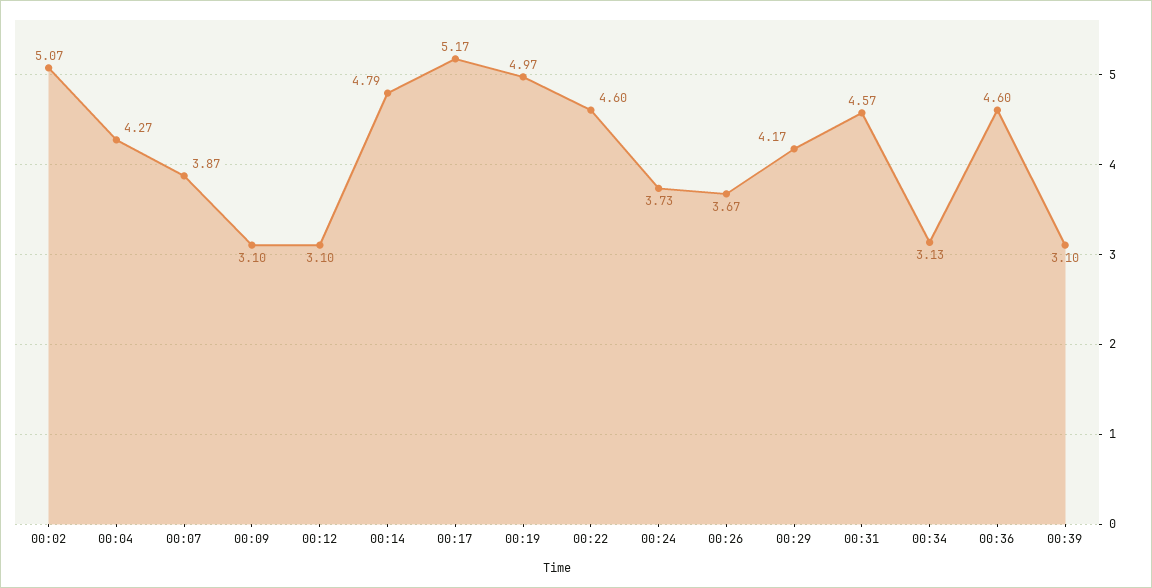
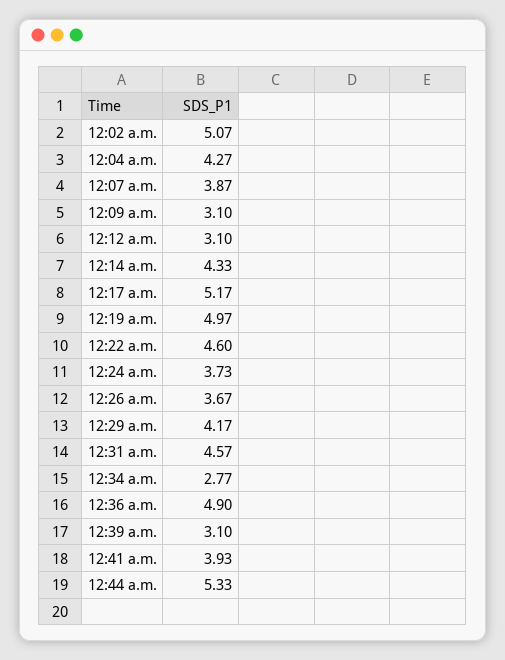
00:14: 4.79 -> 4.33
00:34: 3.13 -> 2.77
00:36: 4.6 -> 4.9
12:41 a.m.: none -> 3.93
12:44 a.m.: none -> 5.33

